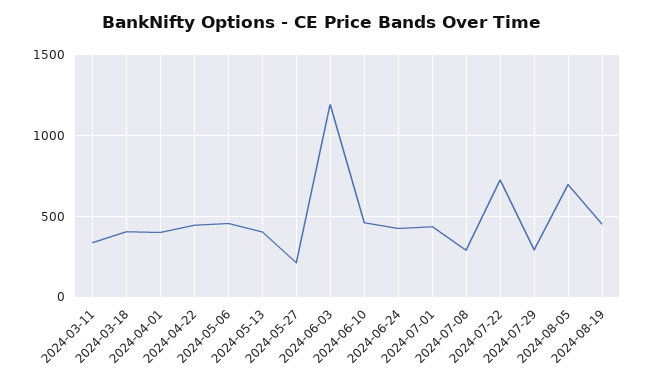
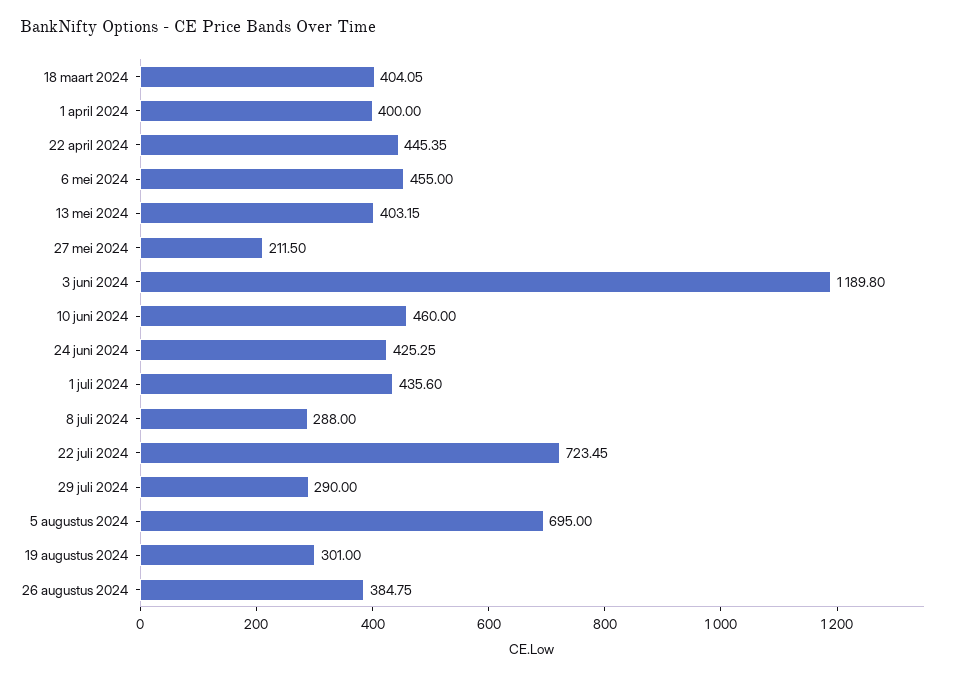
2024-03-11: 350 -> none
2024-08-19: 450 -> 301
26 augustus 2024: none -> 384.75

